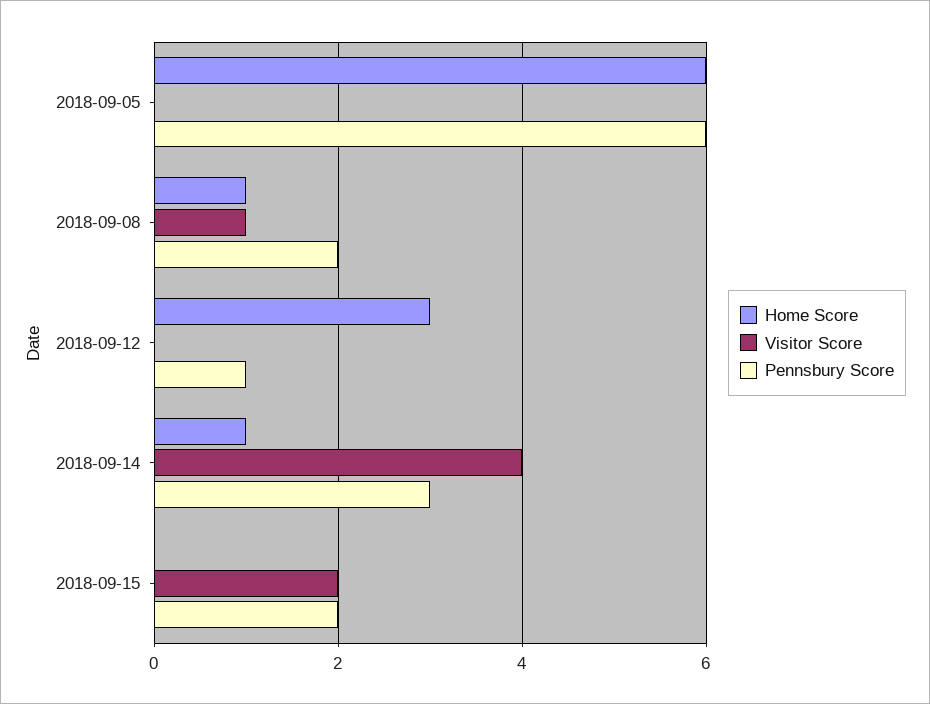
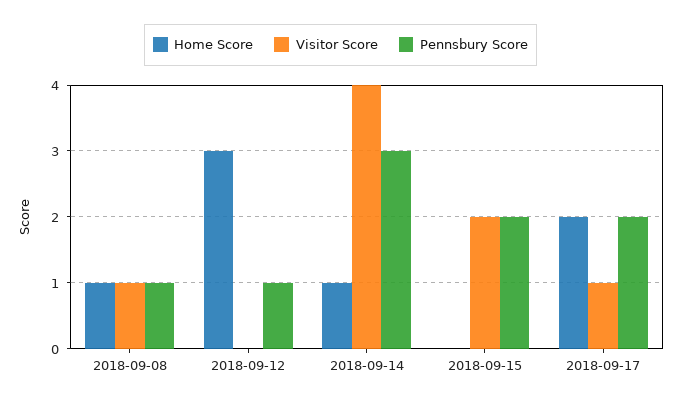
Home Score, 2018-09-05: 6 -> none
Visitor Score, 2018-09-05: 0 -> none
Pennsbury Score, 2018-09-05: 6 -> none
Pennsbury Score, 2018-09-08: 2 -> 1
Home Score, 2018-09-17: none -> 2
Visitor Score, 2018-09-17: none -> 1
Pennsbury Score, 2018-09-17: none -> 2

